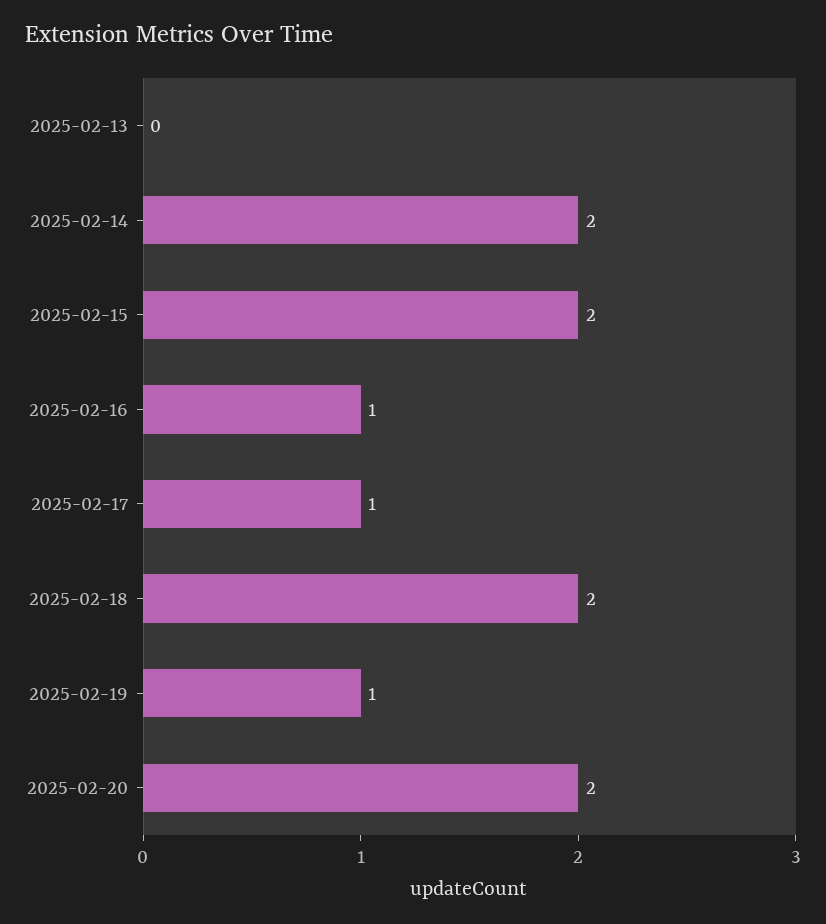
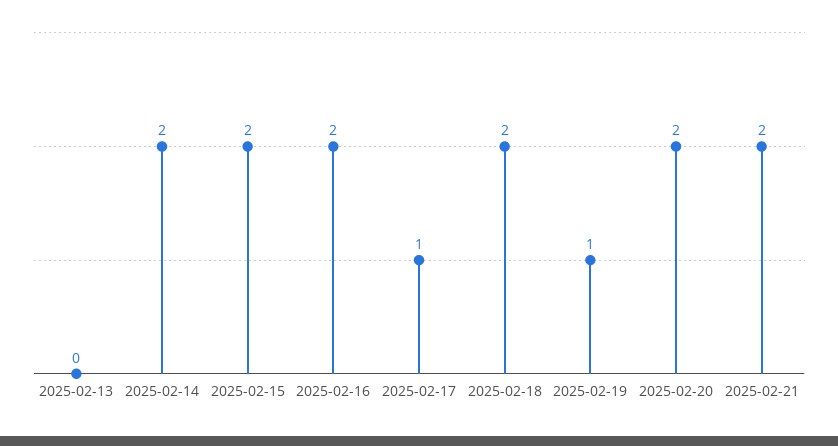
2025-02-16: 1 -> 2
2025-02-21: none -> 2

